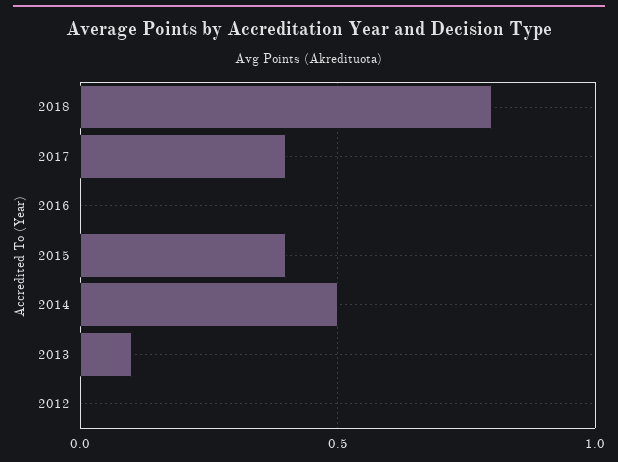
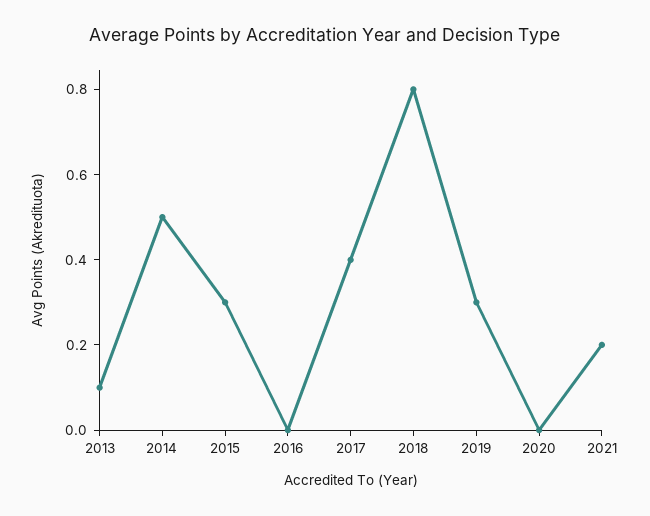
2015: 0.4 -> 0.3
2012: 0 -> none
2019: none -> 0.3
2020: none -> 0
2021: none -> 0.2

